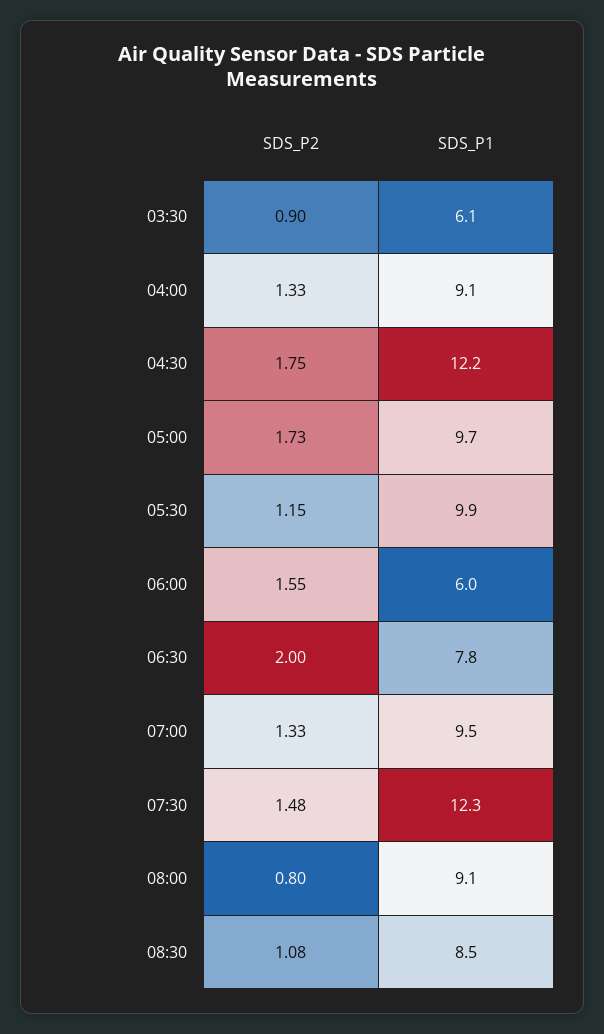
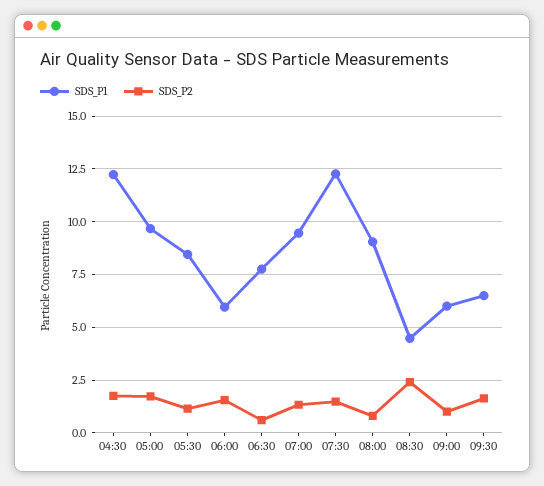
SDS_P2, 03:30: 0.9 -> none
SDS_P1, 03:30: 6.1 -> none
SDS_P2, 04:00: 1.33 -> none
SDS_P1, 04:00: 9.1 -> none
SDS_P1, 05:30: 9.9 -> 8.5
SDS_P2, 06:30: 2 -> 0.5
SDS_P2, 08:30: 1.08 -> 2.5
SDS_P1, 08:30: 8.5 -> 4.5
SDS_P1, 09:00: none -> 6
SDS_P2, 09:00: none -> 1
SDS_P1, 09:30: none -> 6.5
SDS_P2, 09:30: none -> 1.5

